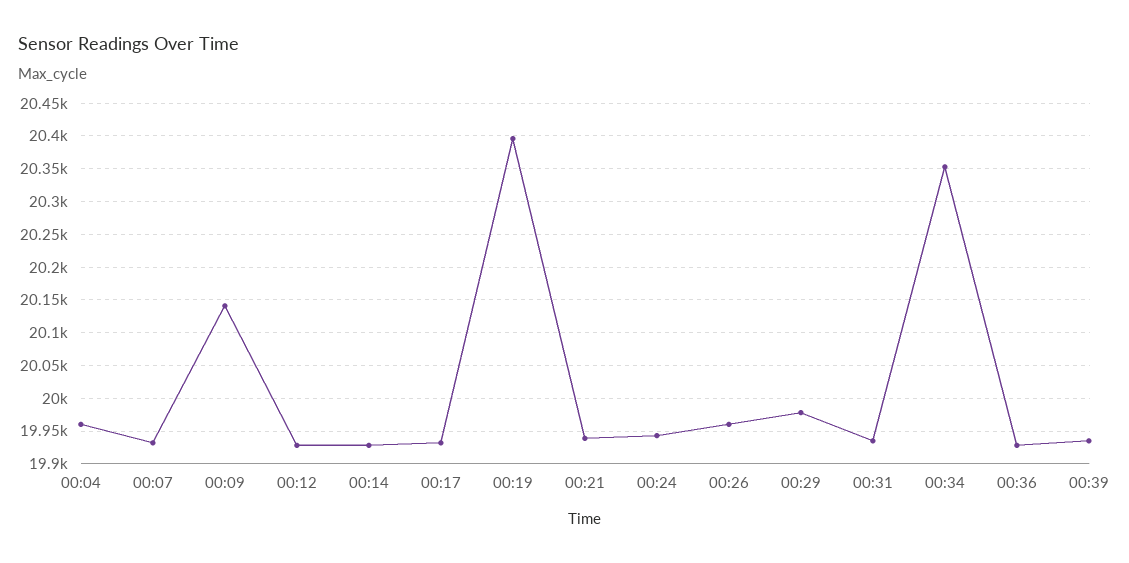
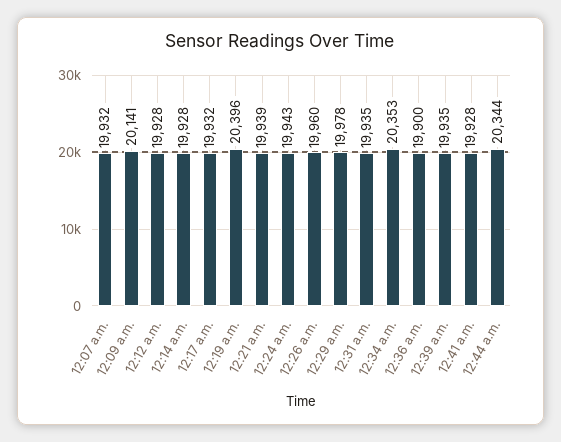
00:04: 19960 -> none
00:36: 19930 -> 19900
12:41 a.m.: none -> 19928
12:44 a.m.: none -> 20344

